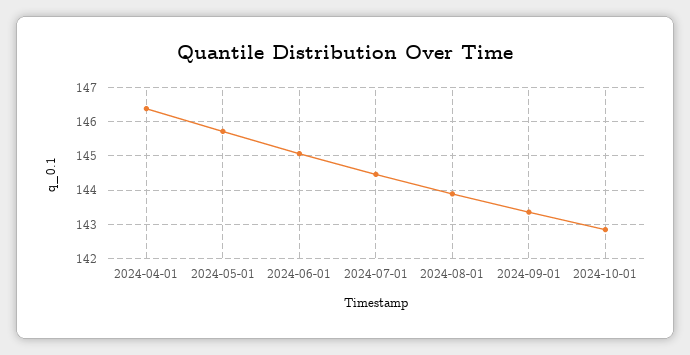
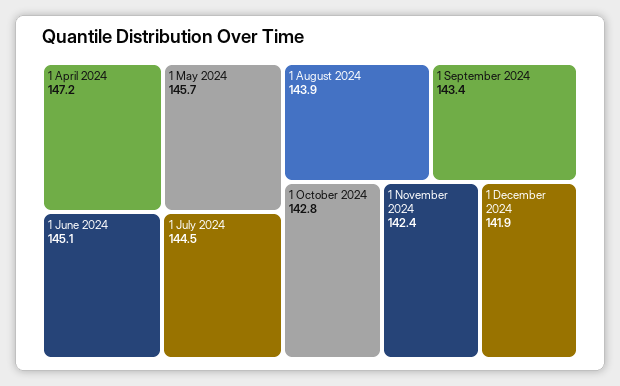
2024-04-01: 146.4 -> 147.2
1 November 2024: none -> 142.4
1 December 2024: none -> 141.9

